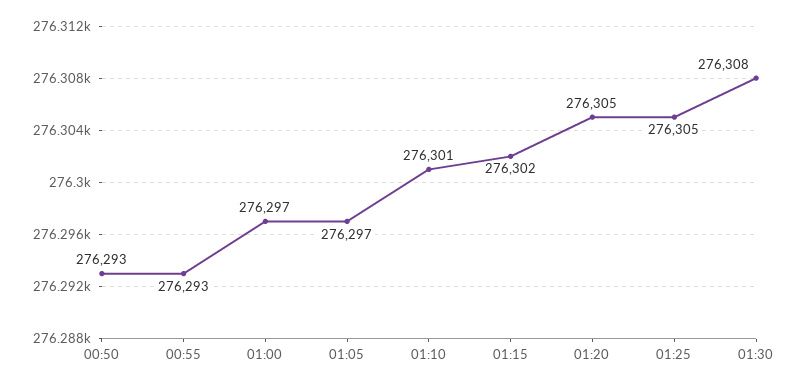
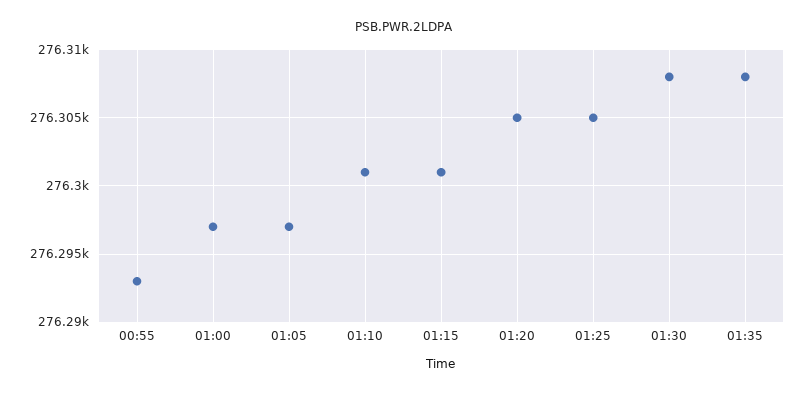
00:50: 276293 -> none
01:15: 276302 -> 276301
01:35: none -> 276308

